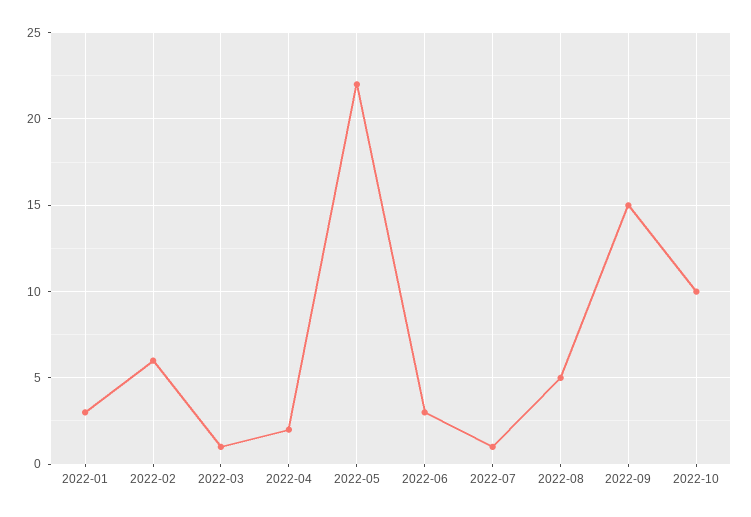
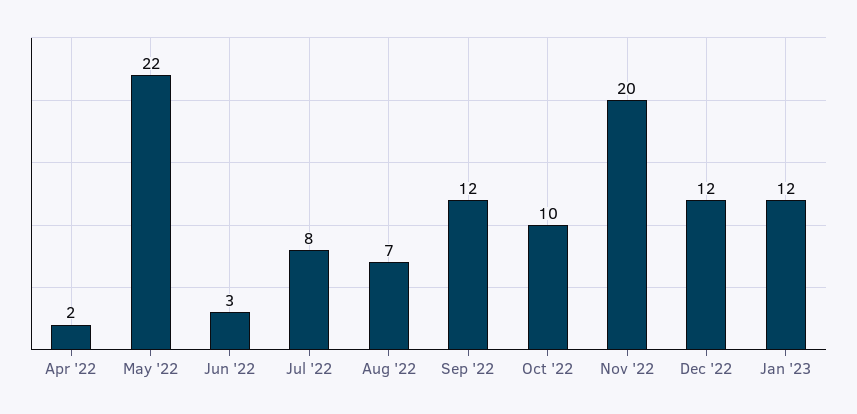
2022-01: 3 -> none
2022-02: 6 -> none
2022-03: 1 -> none
2022-07: 1 -> 8
2022-08: 5 -> 7
2022-09: 15 -> 12
Nov '22: none -> 20
Dec '22: none -> 12
Jan '23: none -> 12

